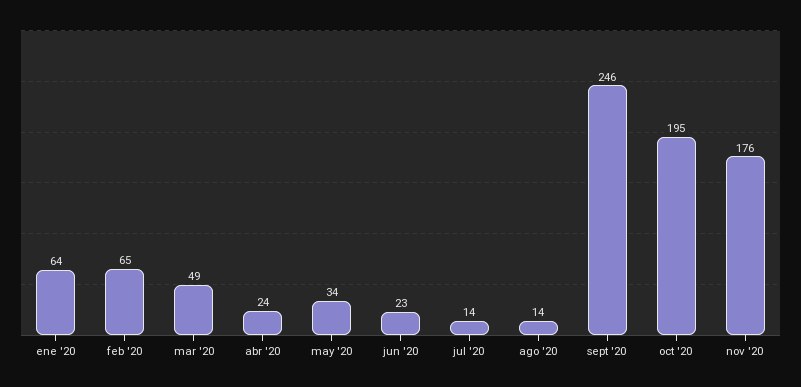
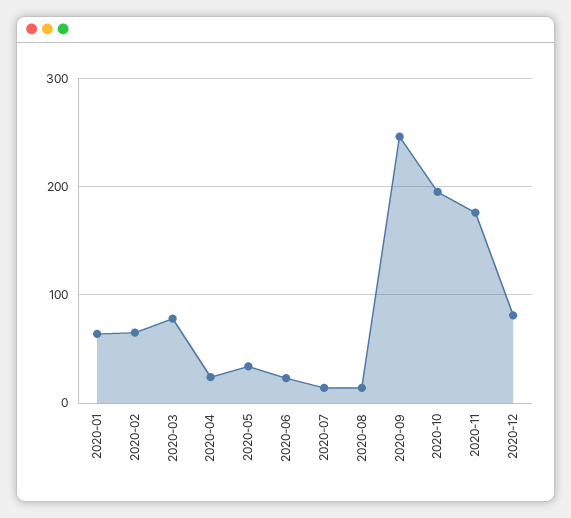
mar '20: 49 -> 80
2020-12: none -> 80

